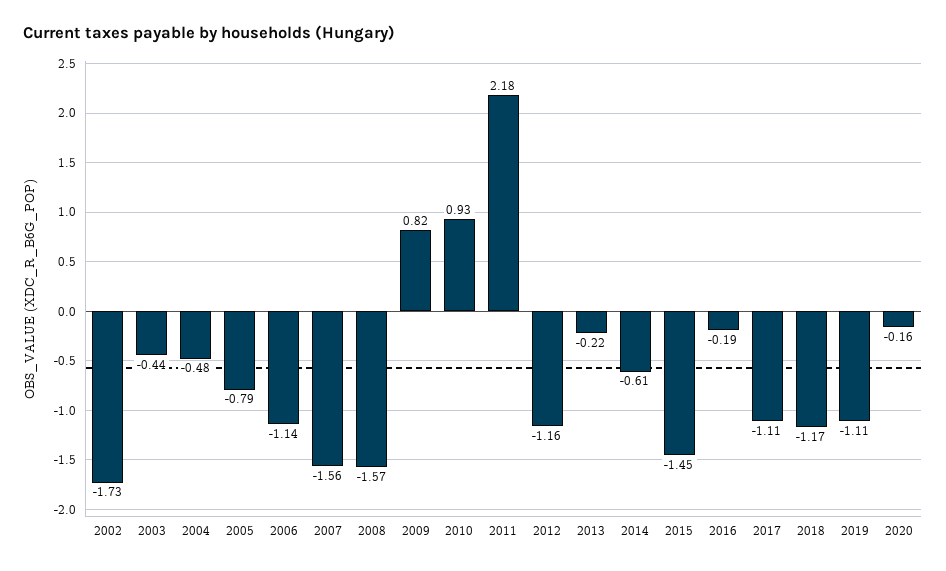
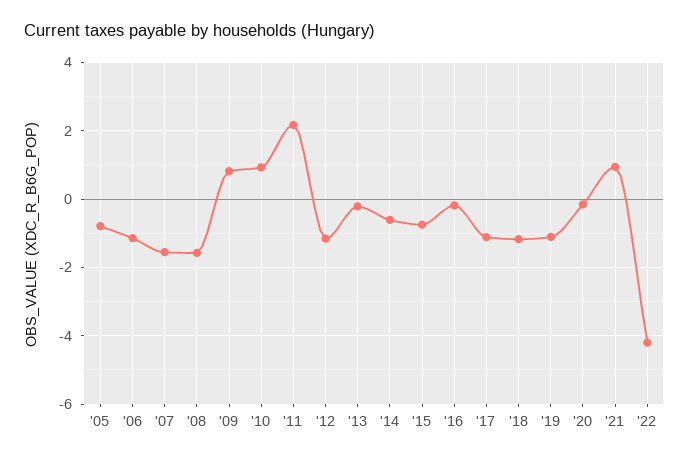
2002: -1.73 -> none
2003: -0.44 -> none
2004: -0.48 -> none
2015: -1.45 -> -0.8
'21: none -> 1
'22: none -> -4.2

